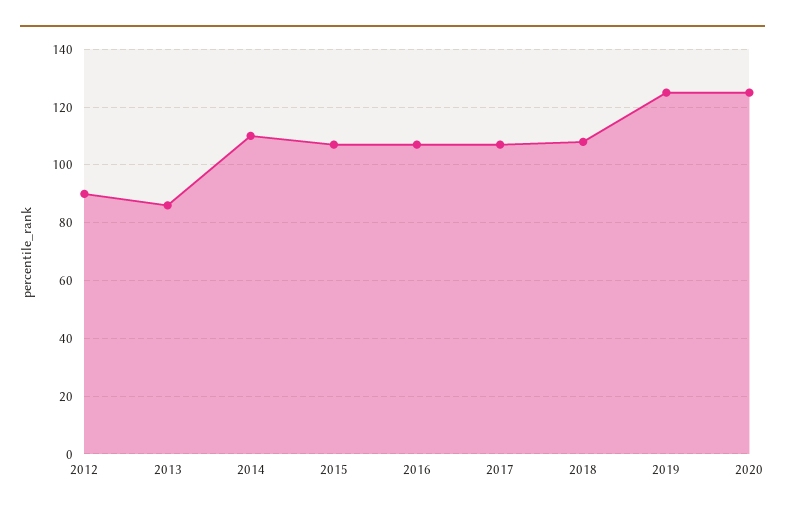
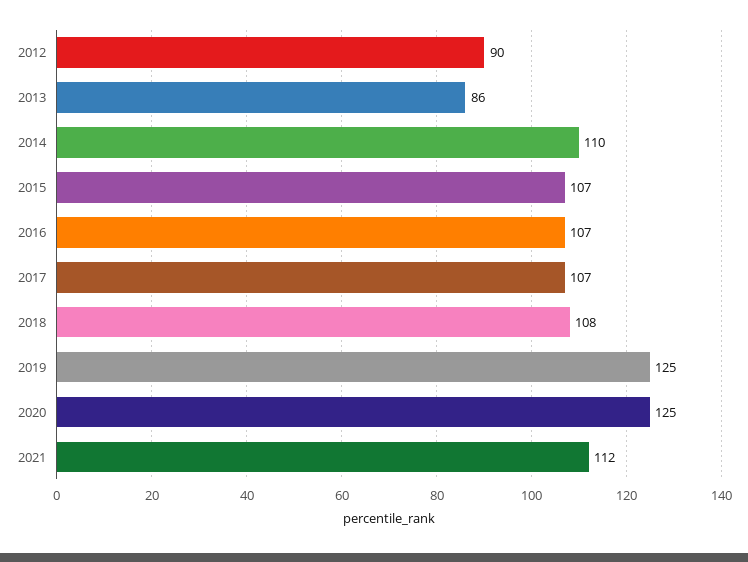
2021: none -> 112

